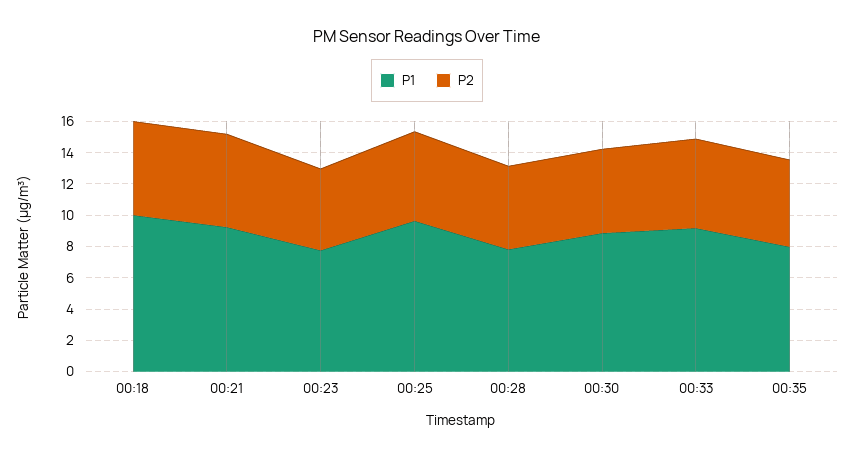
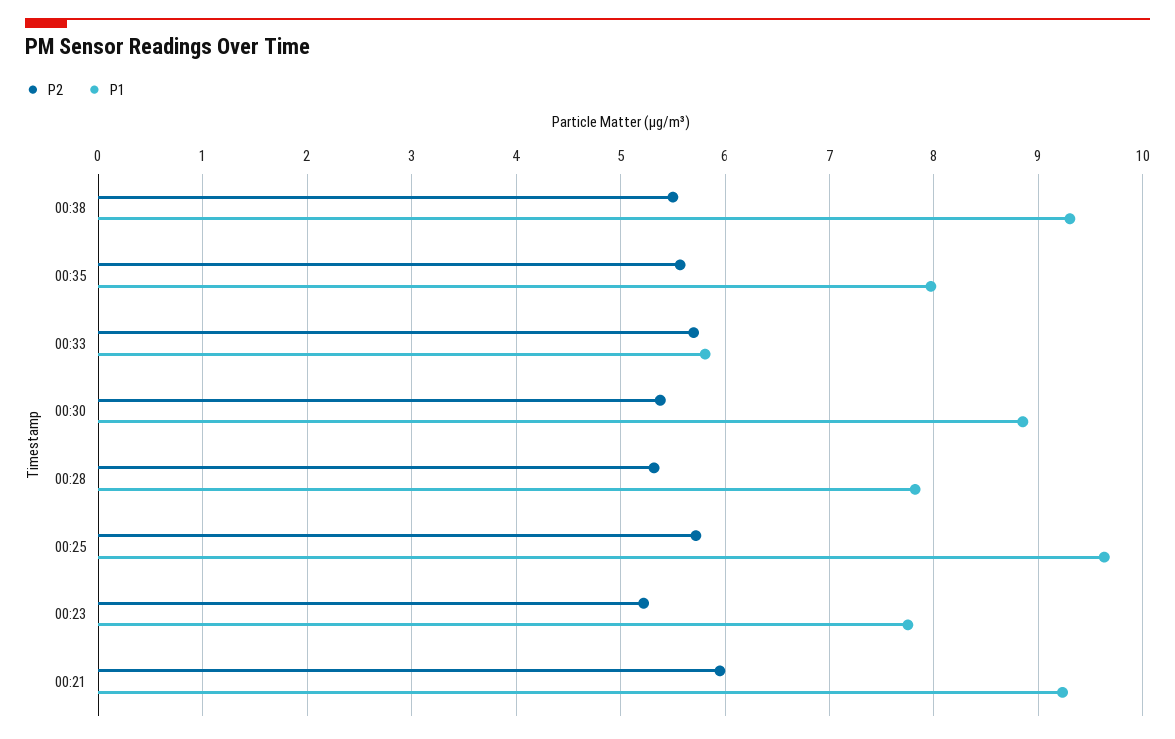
P1, 00:18: 10 -> none
P2, 00:18: 6 -> none
P1, 00:33: 9 -> 5.8
P2, 00:38: none -> 5.5
P1, 00:38: none -> 9.3

